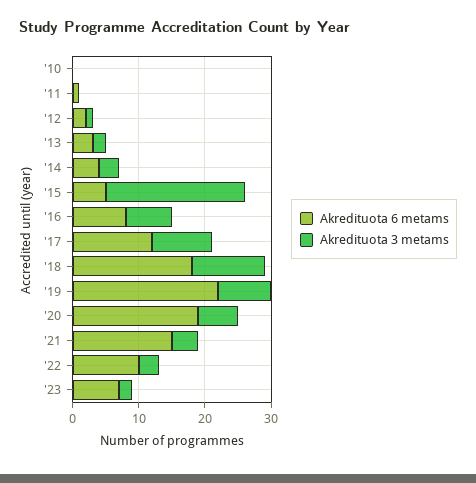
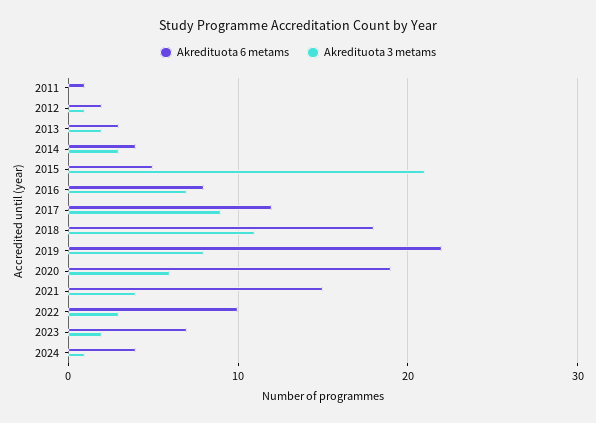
Akredituota 6 metams, '10: 0 -> none
Akredituota 3 metams, '10: 0 -> none
Akredituota 6 metams, 2024: none -> 4
Akredituota 3 metams, 2024: none -> 1

